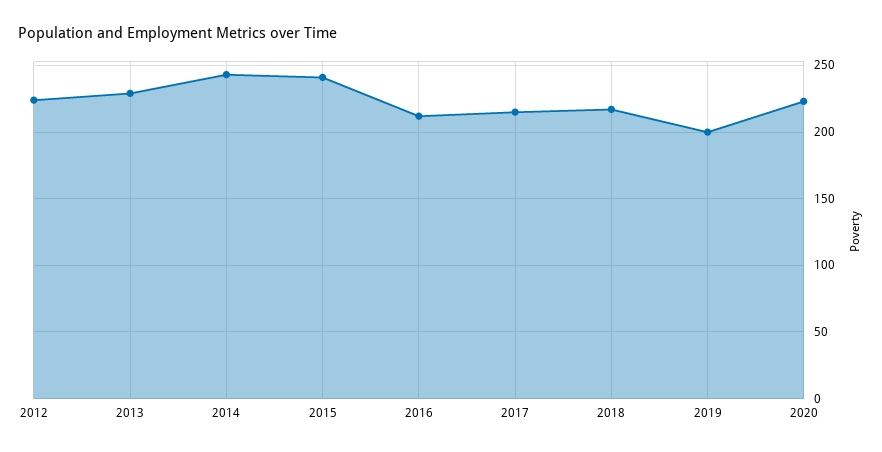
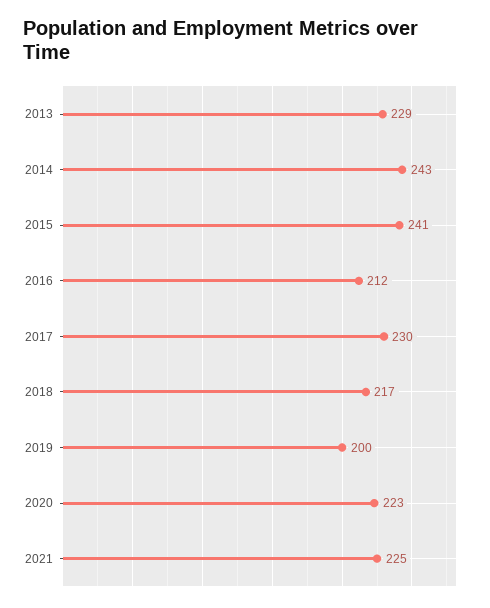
2012: 225 -> none
2017: 215 -> 230
2021: none -> 225

